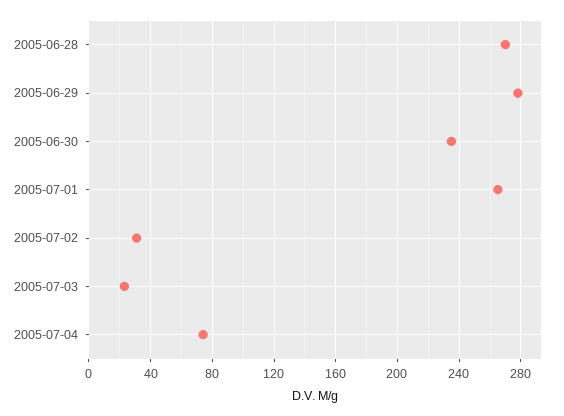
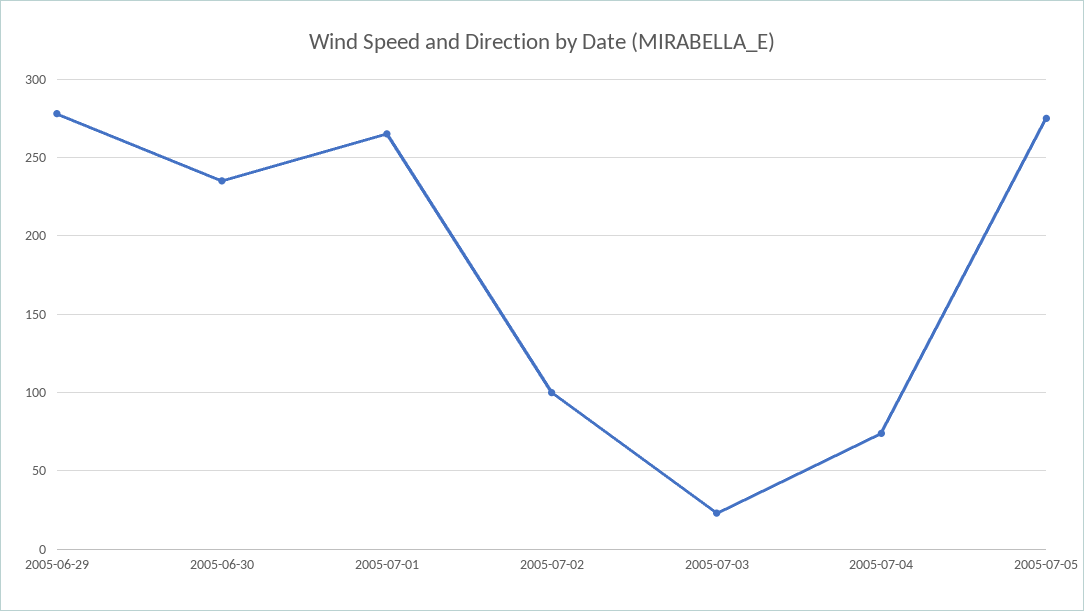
2005-06-28: 270 -> none
2005-07-02: 30 -> 100
2005-07-05: none -> 275

